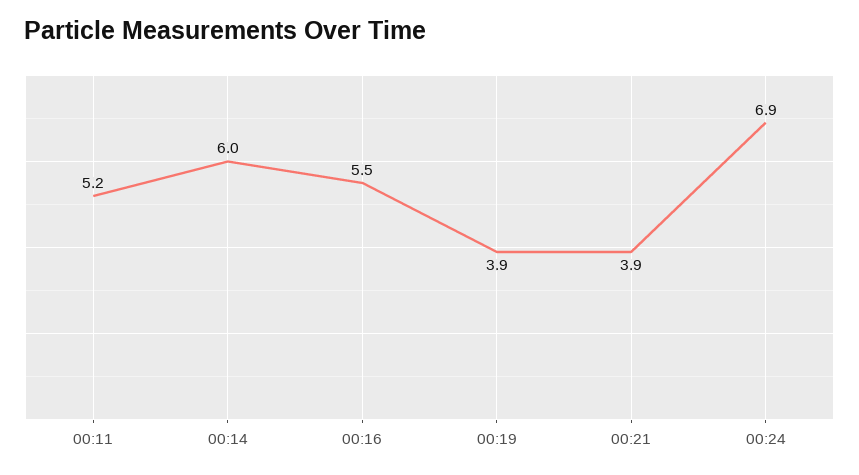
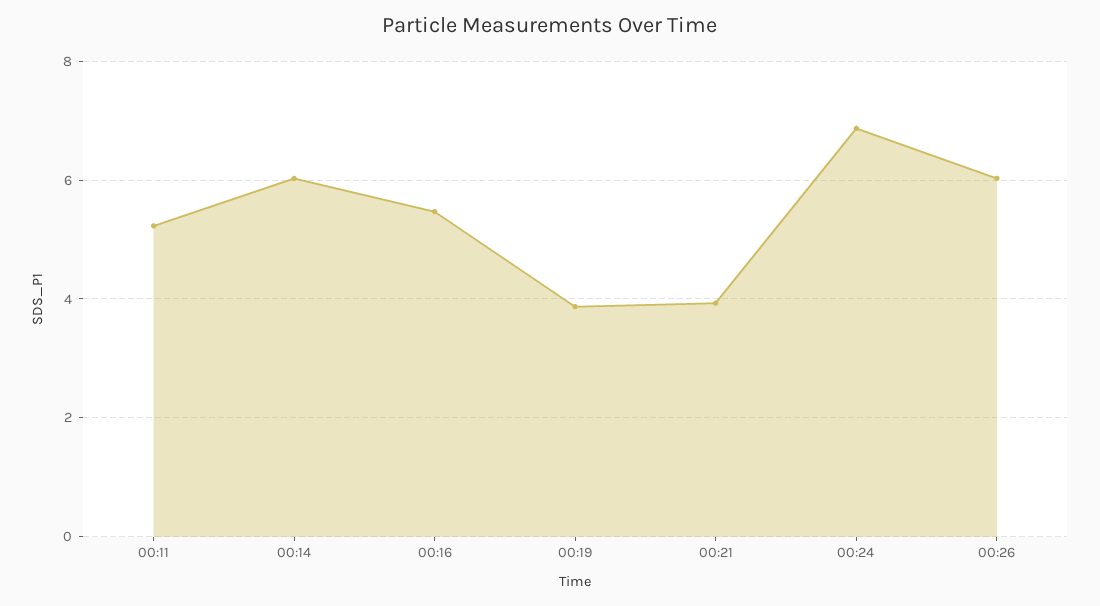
00:26: none -> 6

